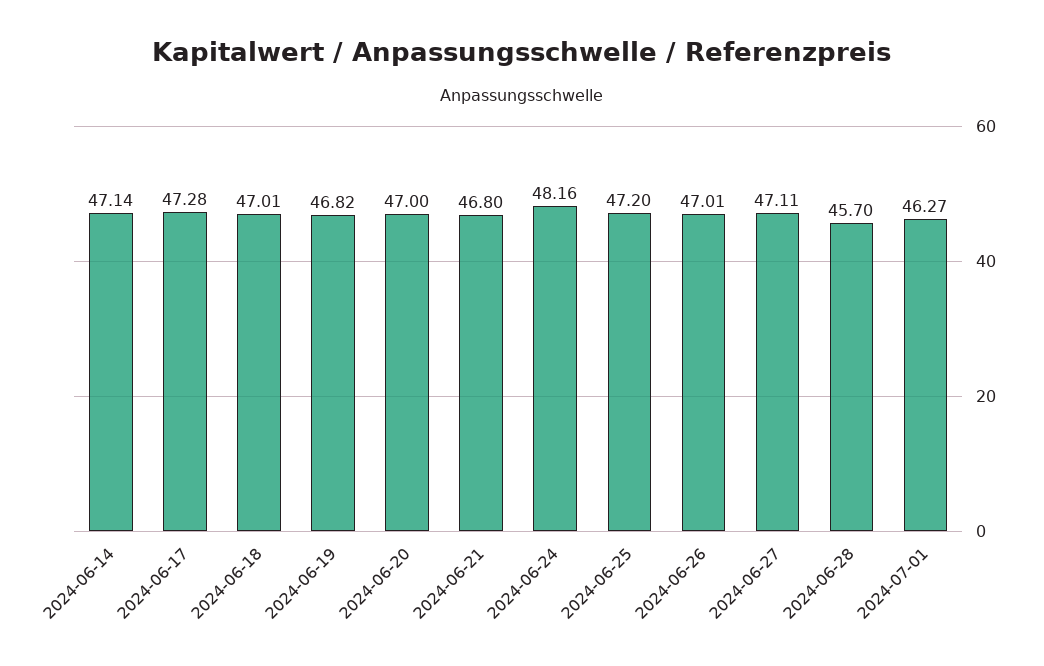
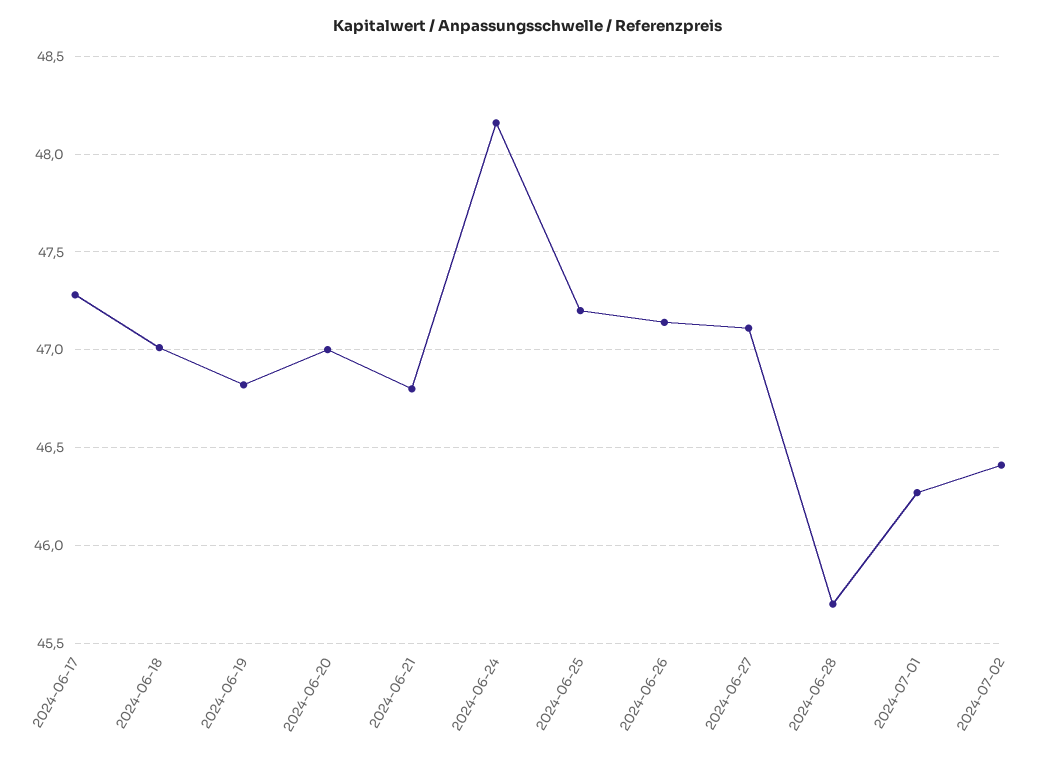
2024-06-14: 47.14 -> none
2024-06-26: 47.01 -> 47.15
2024-07-02: none -> 46.4

